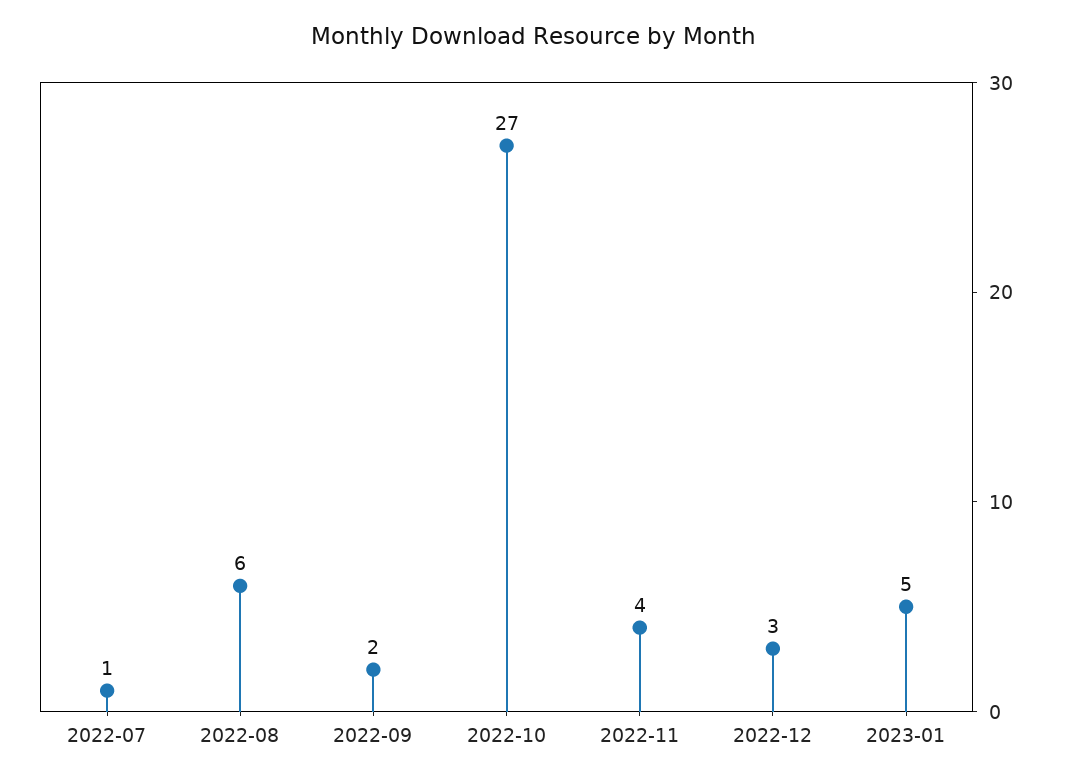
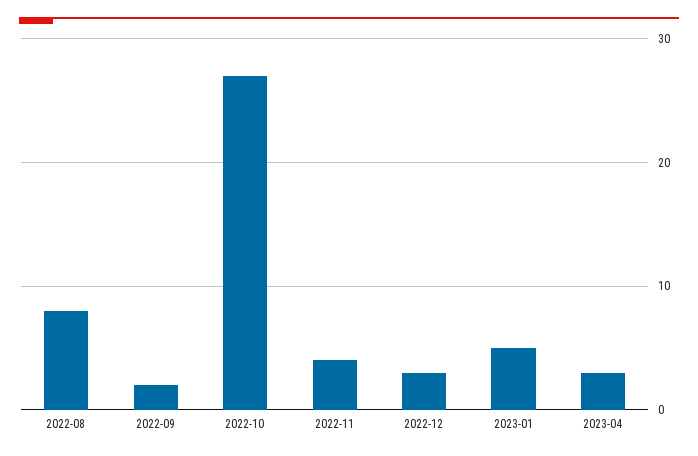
2022-07: 1 -> none
2022-08: 6 -> 8
2023-04: none -> 3

